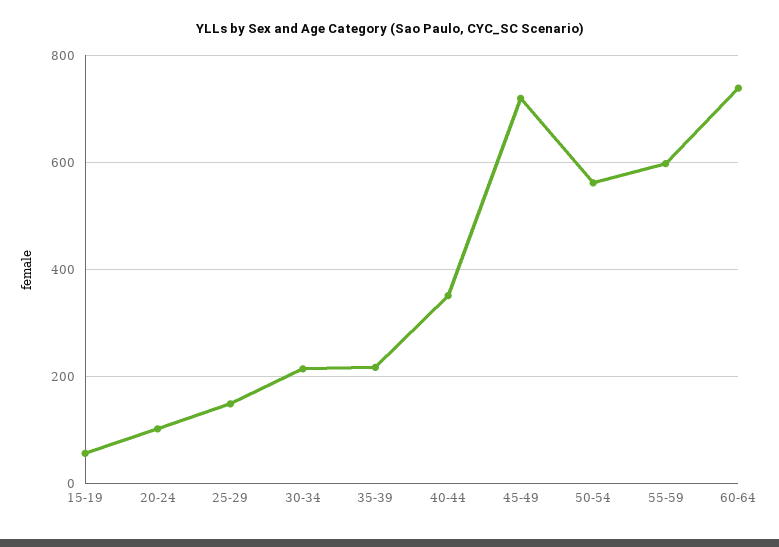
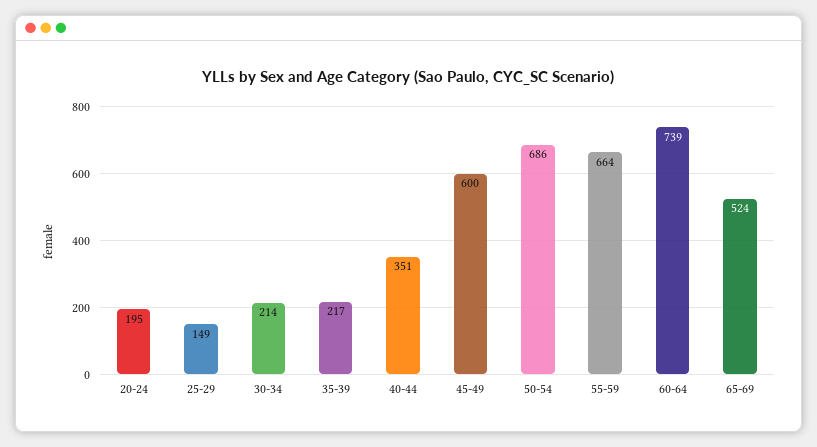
15-19: 60 -> none
20-24: 100 -> 195
45-49: 720 -> 600
50-54: 560 -> 686
55-59: 600 -> 664
65-69: none -> 524

